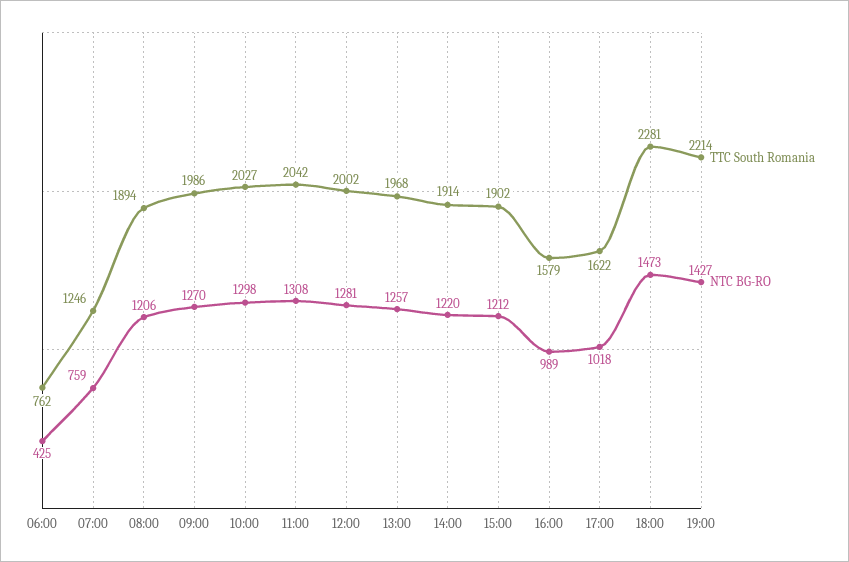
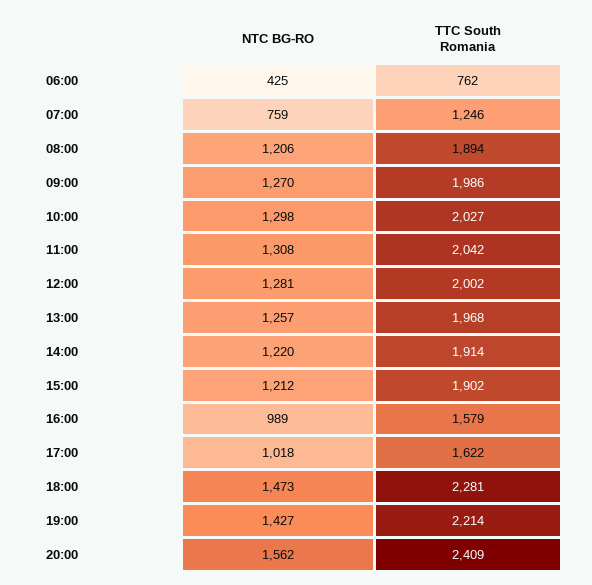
NTC BG-RO, 20:00: none -> 1562
TTC South Romania, 20:00: none -> 2409

